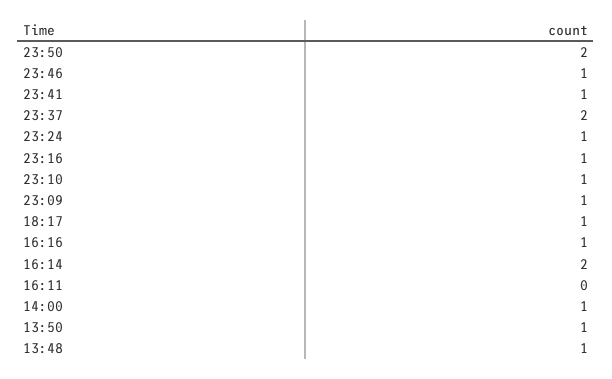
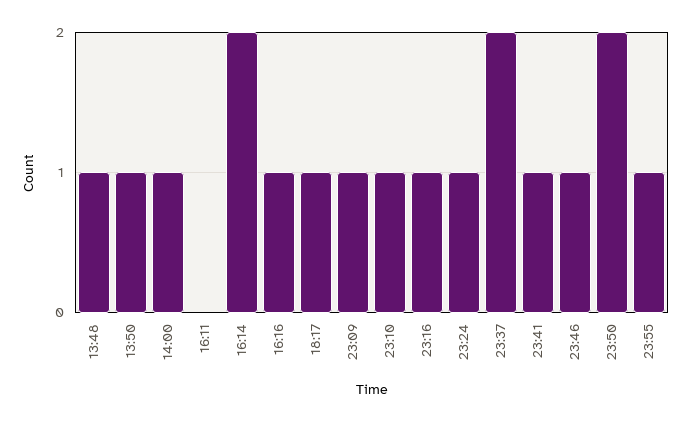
23:55: none -> 1

